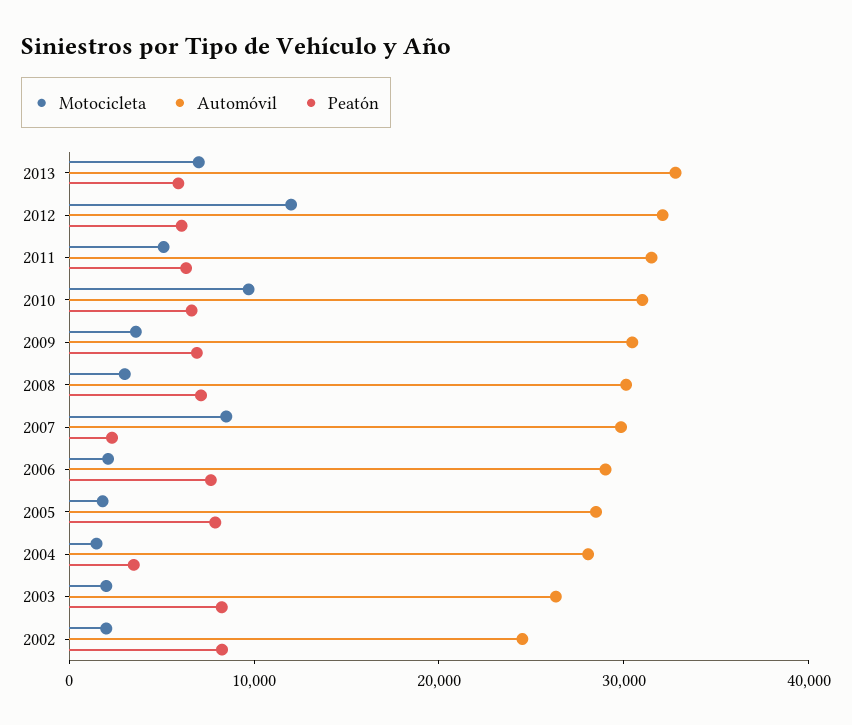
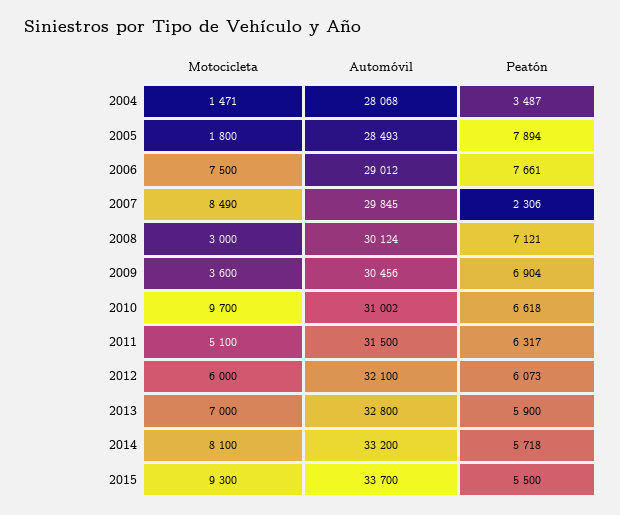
Motocicleta, 2012: 12000 -> 6000
Motocicleta, 2006: 2000 -> 7500
Motocicleta, 2003: 2000 -> none
Automóvil, 2003: 26000 -> none
Peatón, 2003: 8000 -> none
Motocicleta, 2002: 2000 -> none
Automóvil, 2002: 24000 -> none
Peatón, 2002: 8000 -> none
Motocicleta, 2014: none -> 8100
Automóvil, 2014: none -> 33200
Peatón, 2014: none -> 5718
Motocicleta, 2015: none -> 9300
Automóvil, 2015: none -> 33700
Peatón, 2015: none -> 5500

